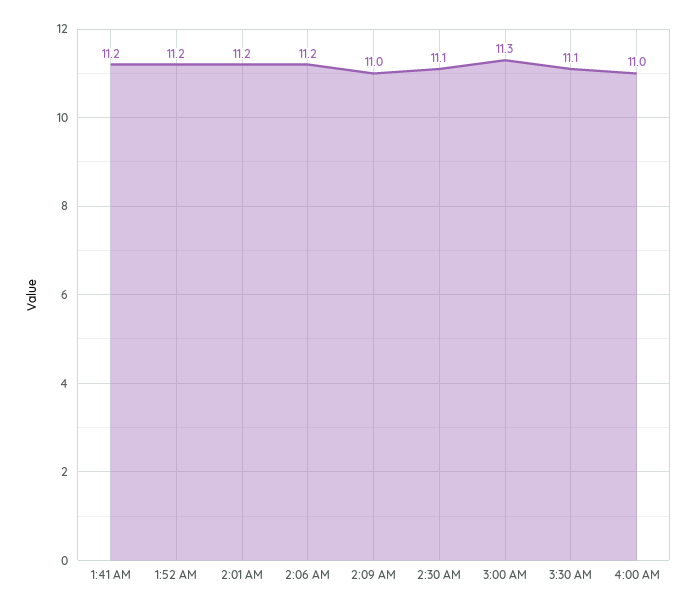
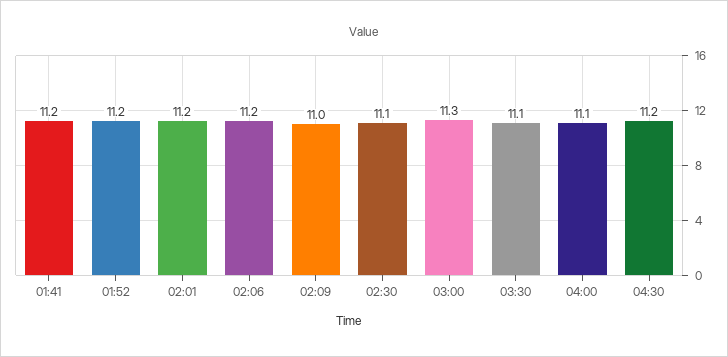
4:00 AM: 11 -> 11.1
04:30: none -> 11.2

